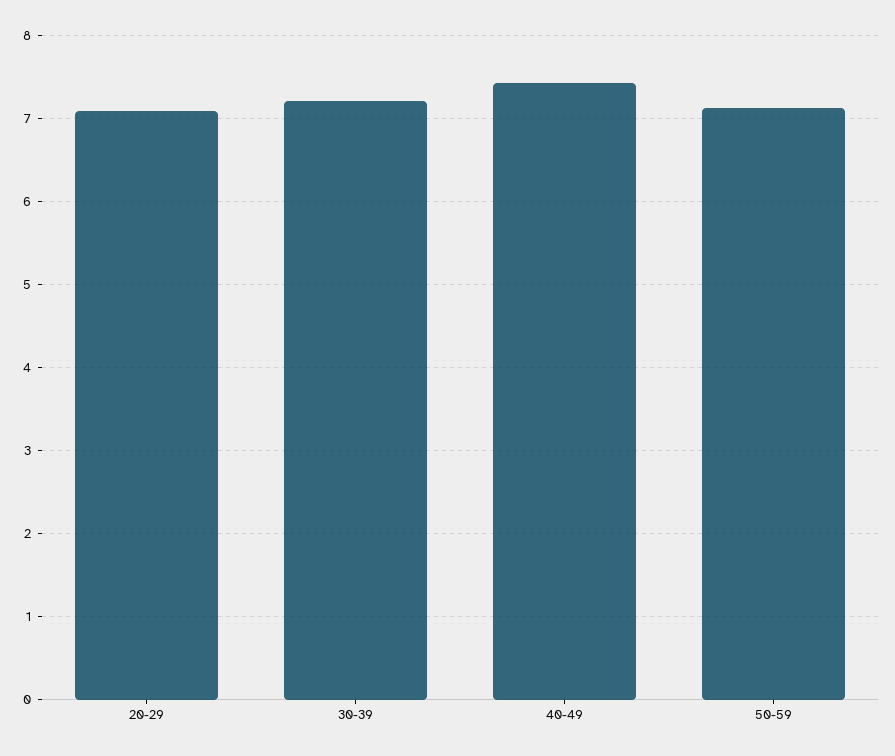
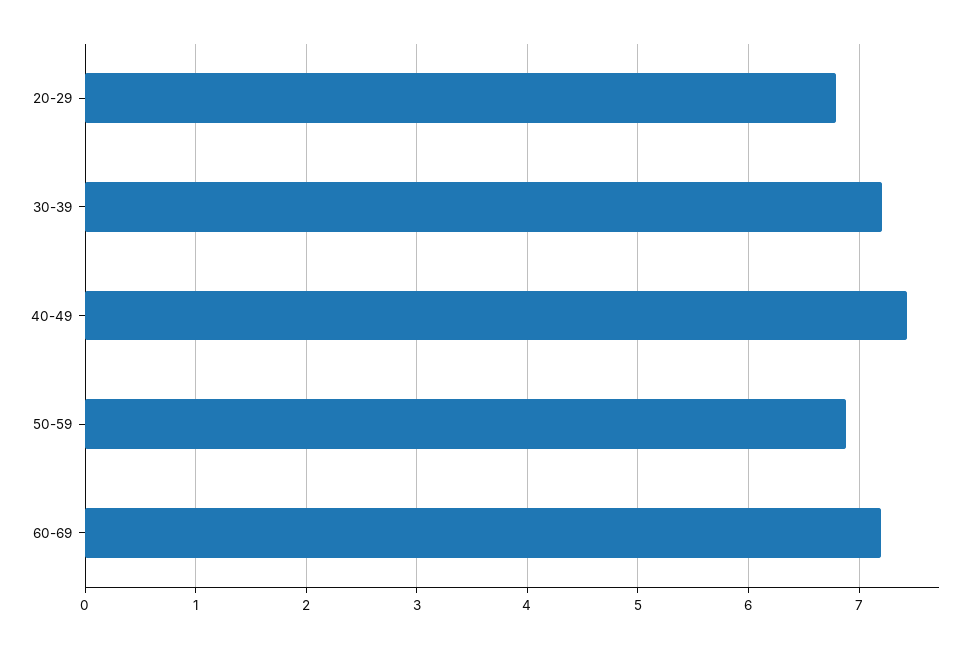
20-29: 7.1 -> 6.8
50-59: 7.1 -> 6.9
60-69: none -> 7.2

